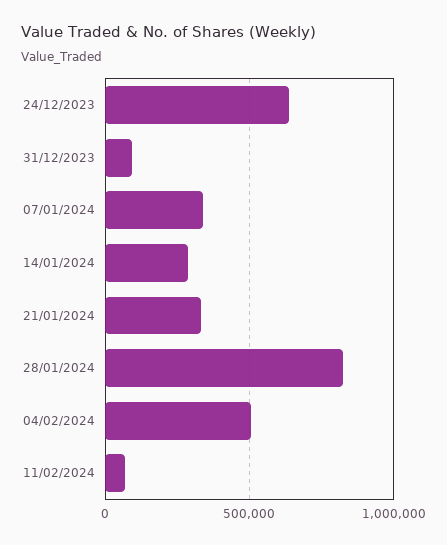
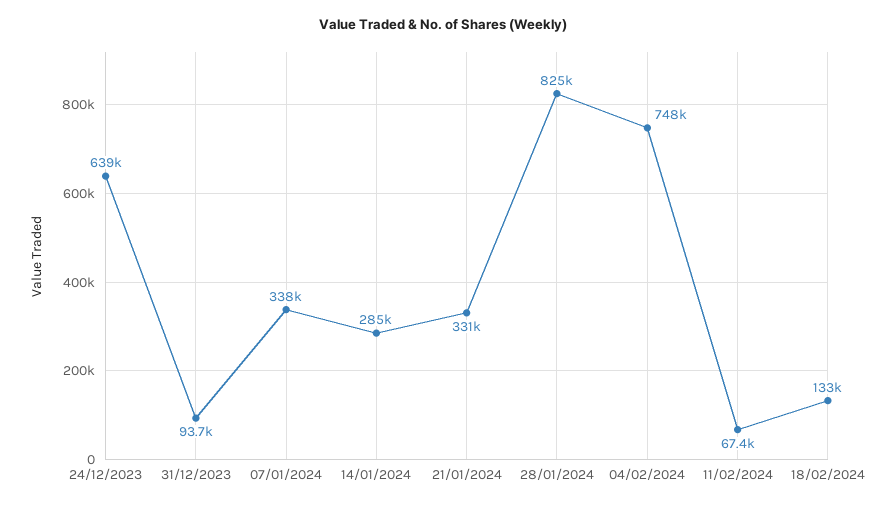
04/02/2024: 500000 -> 748000
18/02/2024: none -> 133000

